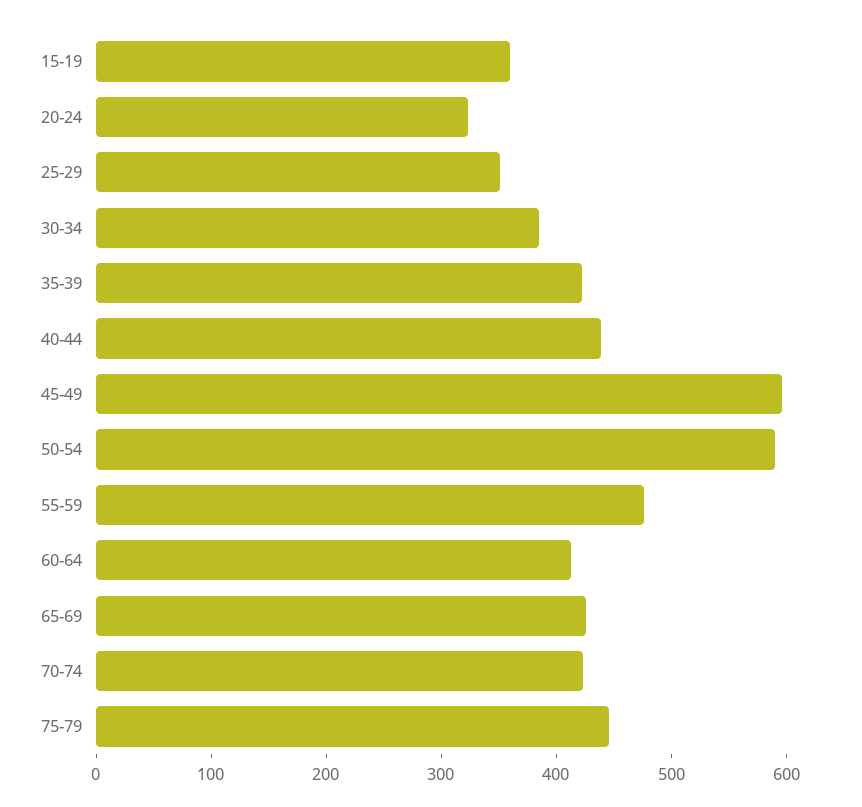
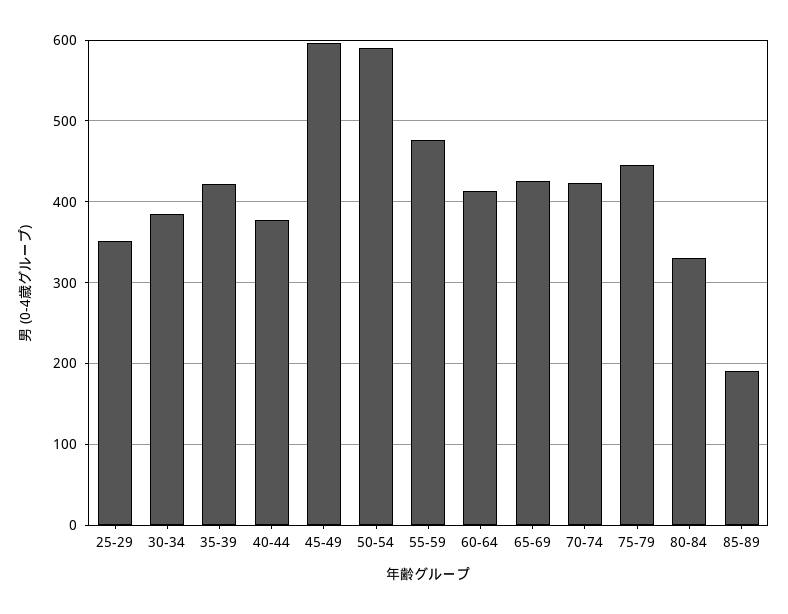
15-19: 360 -> none
20-24: 320 -> none
40-44: 440 -> 380
80-84: none -> 330
85-89: none -> 190

